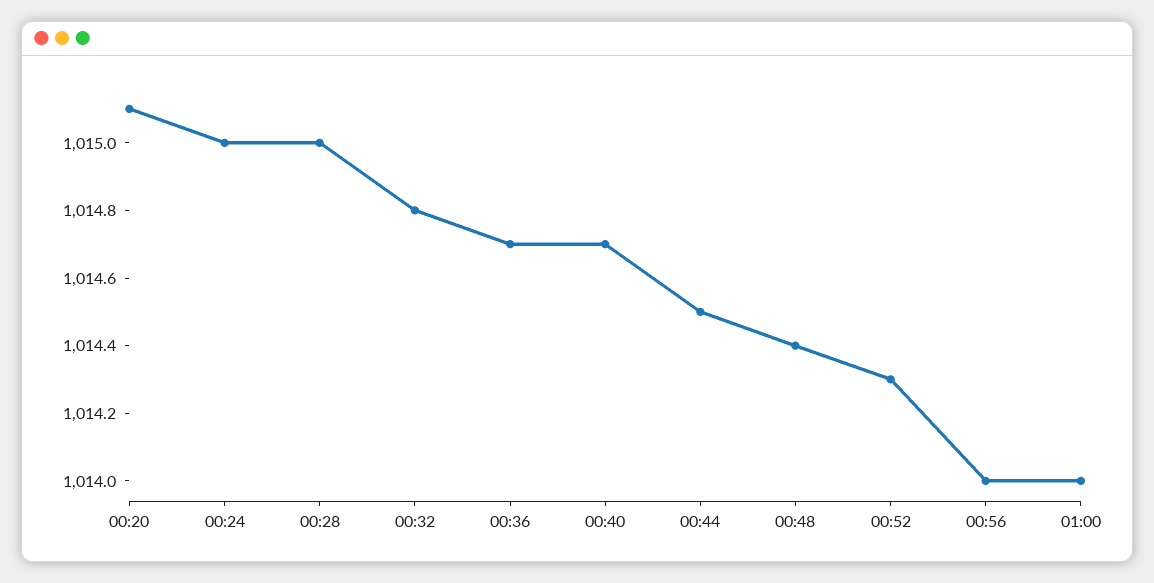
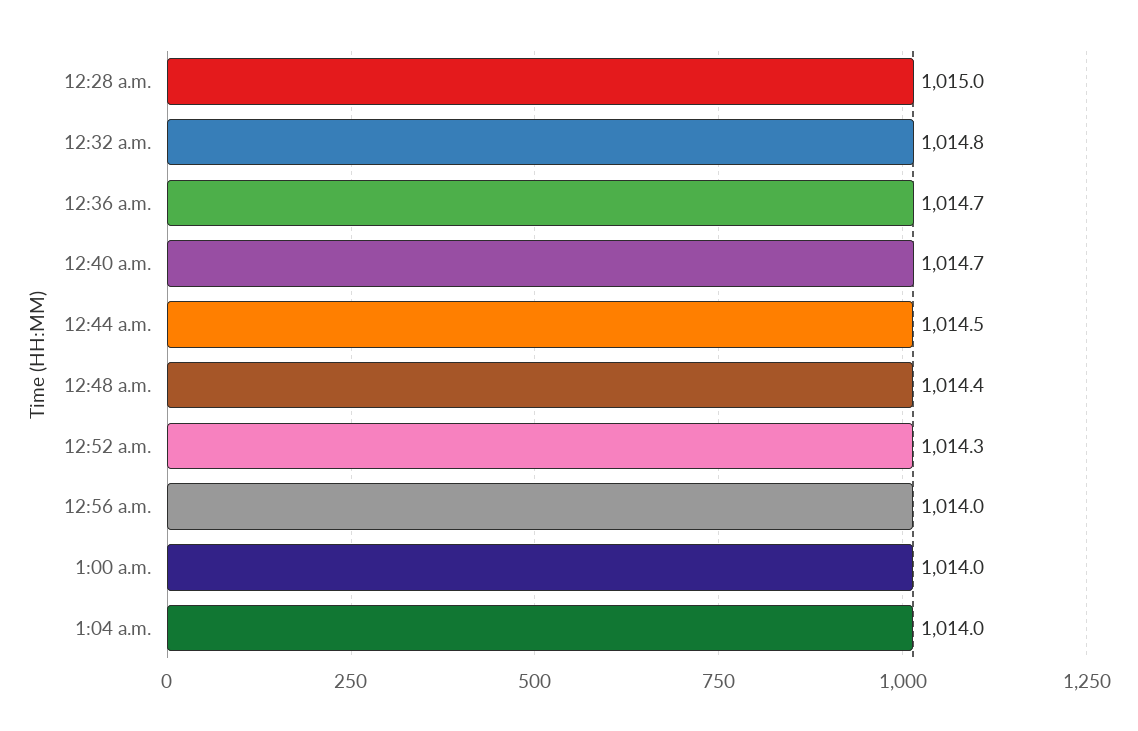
00:20: 1015.1 -> none
00:24: 1015 -> none
1:04 a.m.: none -> 1014

